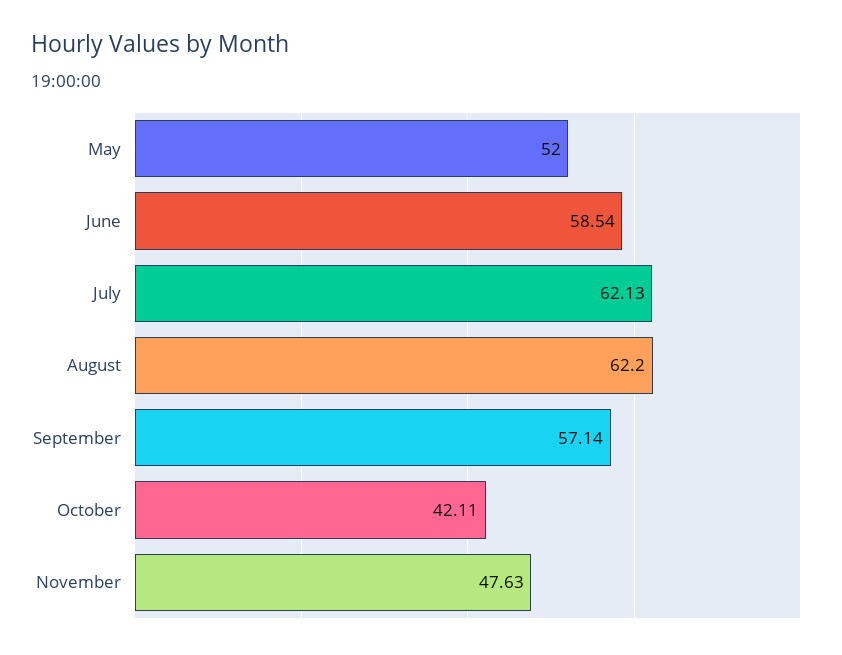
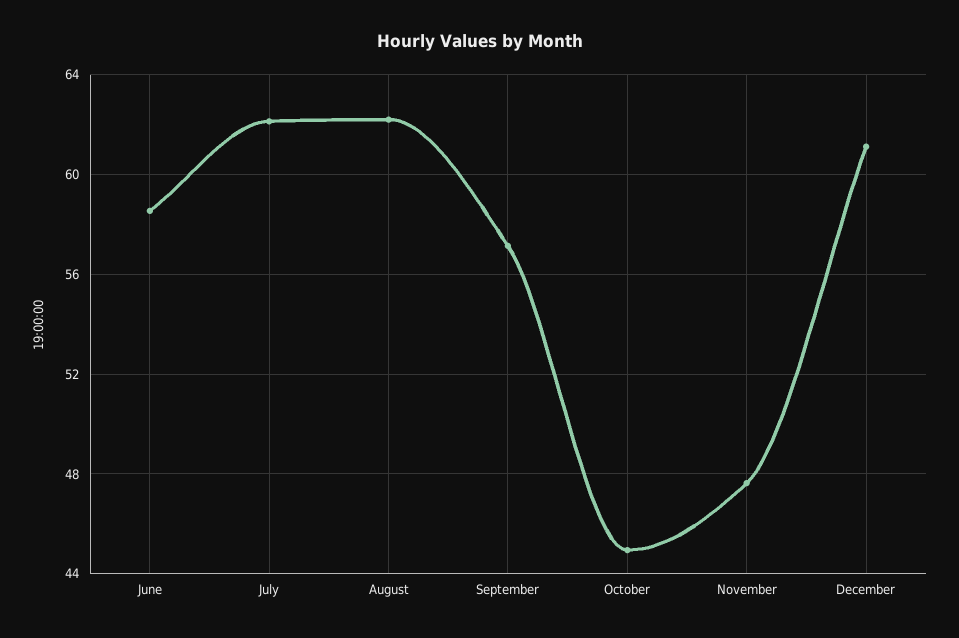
May: 52 -> none
October: 42.11 -> 45
December: none -> 61

